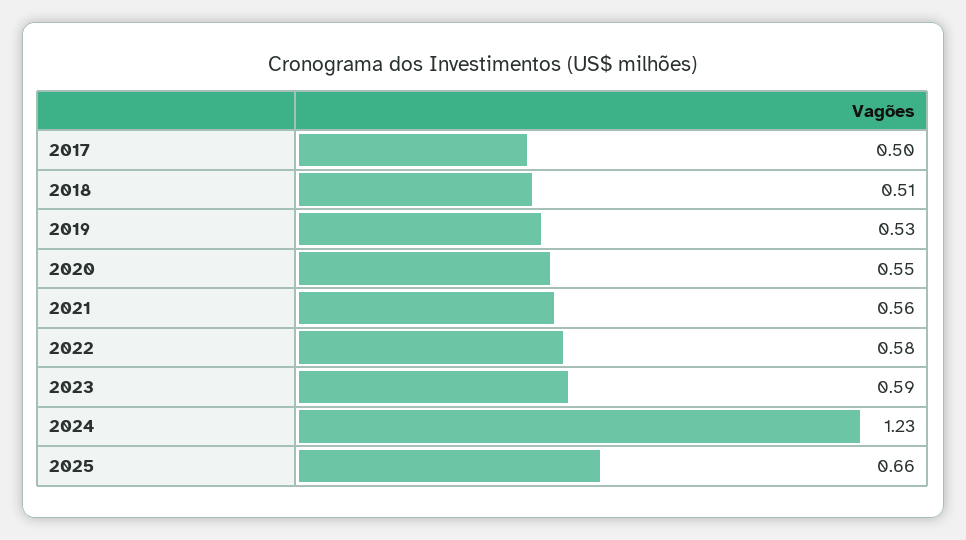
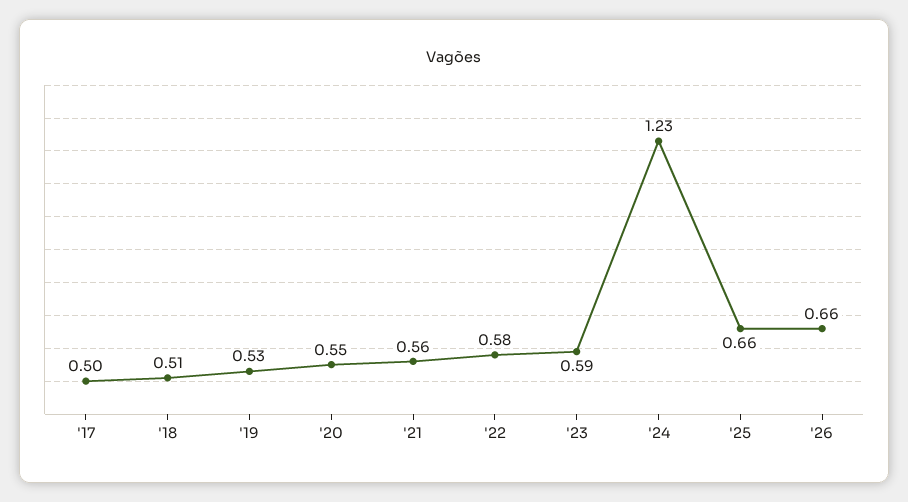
'26: none -> 0.66

